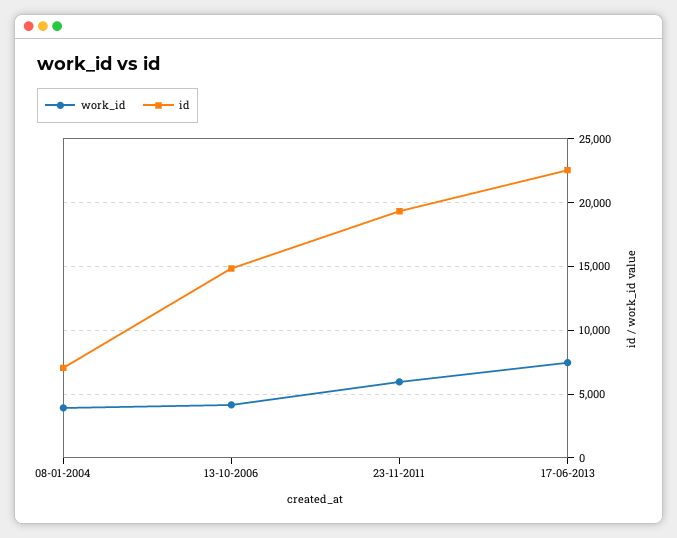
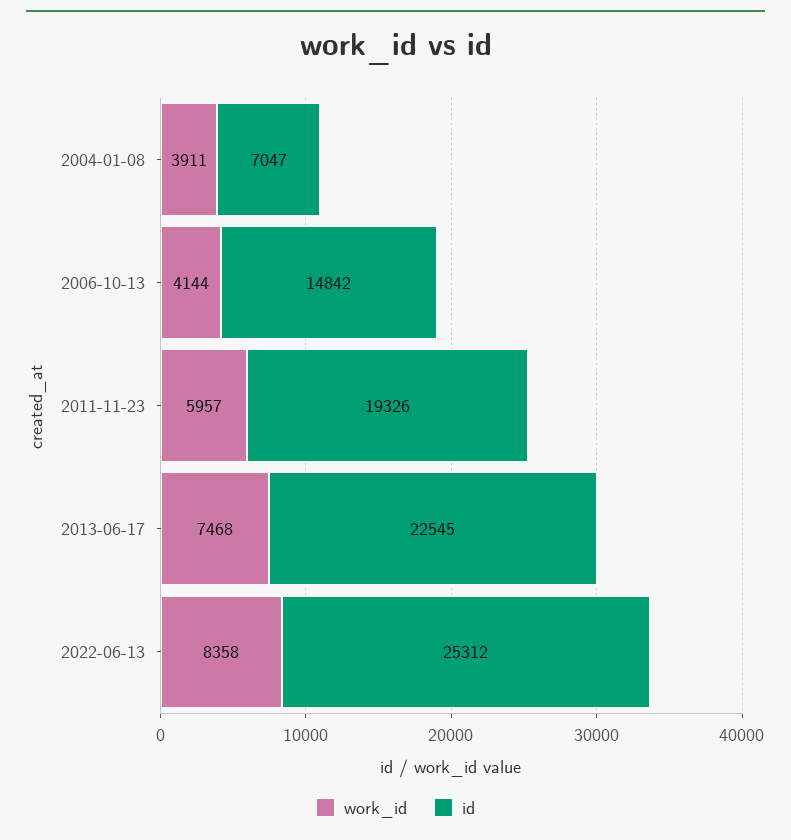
work_id, 2022-06-13: none -> 8358
id, 2022-06-13: none -> 25312

